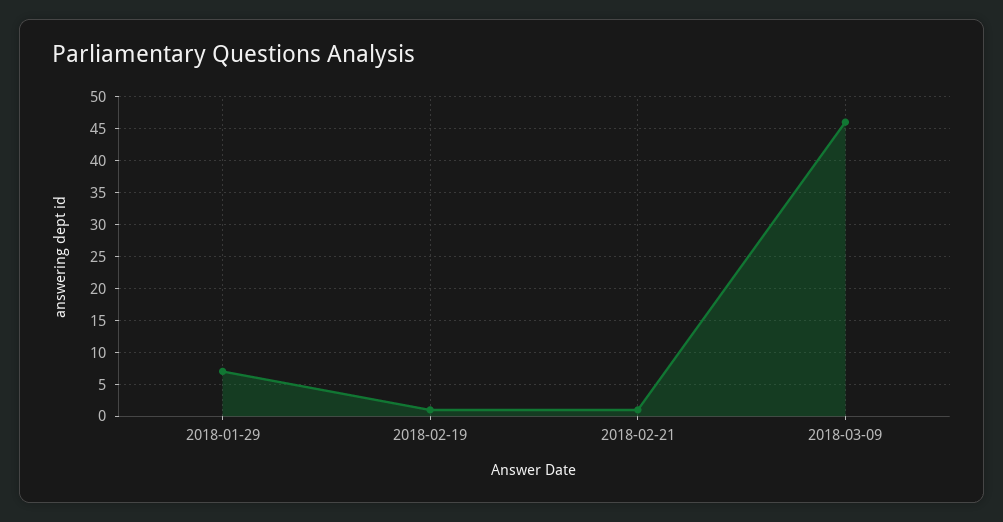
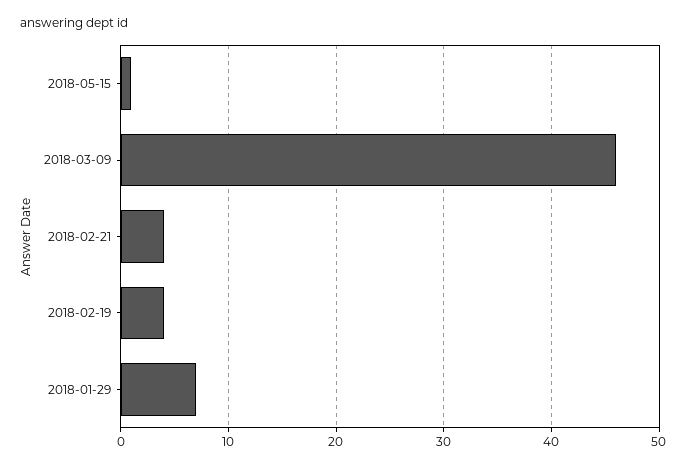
2018-02-19: 1 -> 4
2018-02-21: 1 -> 4
2018-05-15: none -> 1

